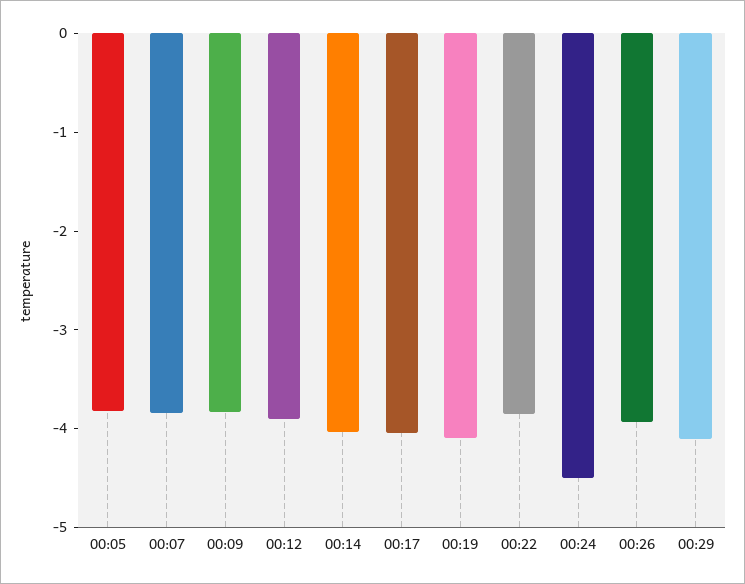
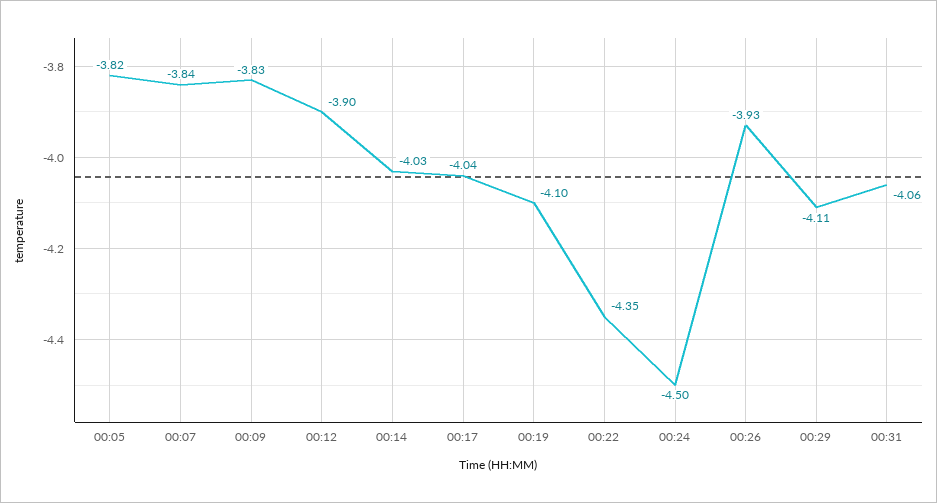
00:22: -3.8 -> -4.35
00:31: none -> -4.06

